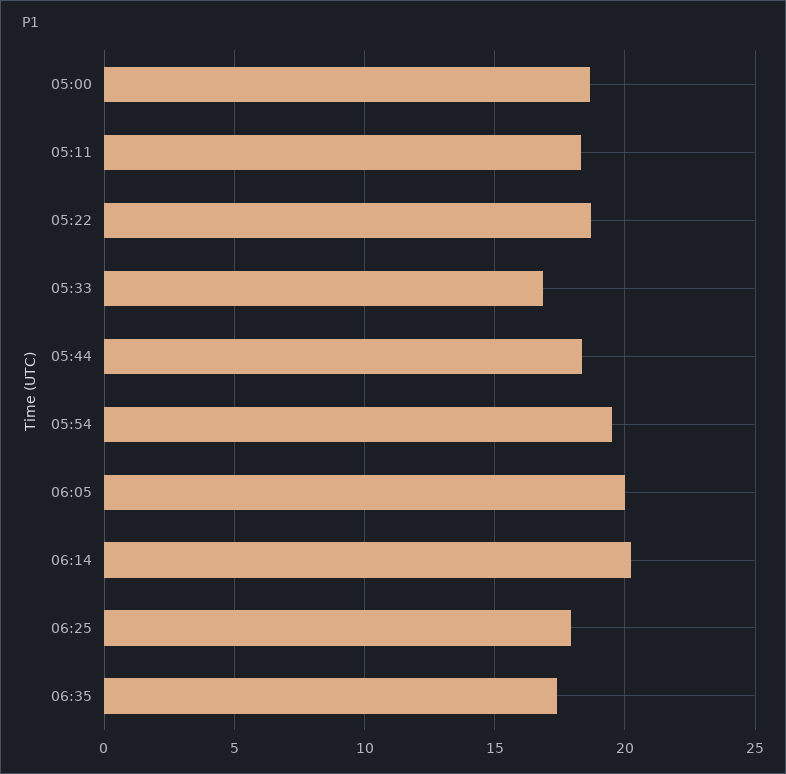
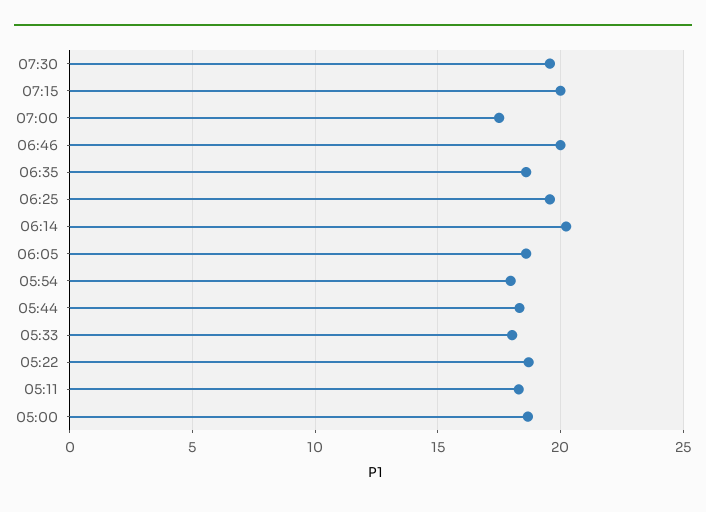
05:33: 17 -> 18
05:54: 19.5 -> 18
06:05: 20 -> 18.5
06:25: 18 -> 19.5
06:35: 17.5 -> 18.5
07:30: none -> 19.5
07:15: none -> 20
07:00: none -> 17.5
06:46: none -> 20

